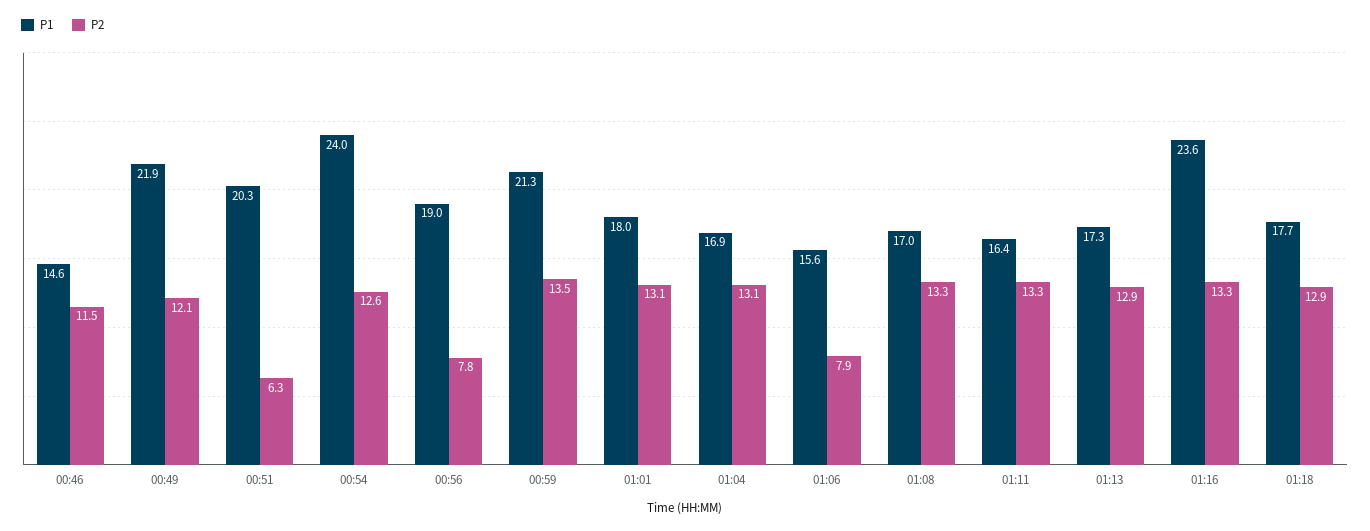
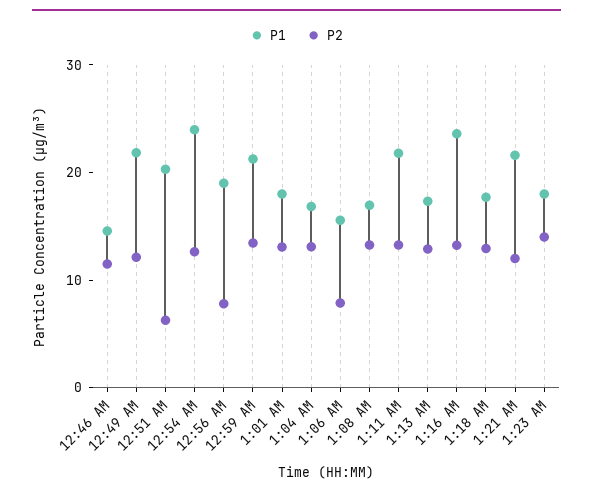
P1, 01:11: 16.4 -> 22
P1, 1:21 AM: none -> 22
P2, 1:21 AM: none -> 12
P1, 1:23 AM: none -> 18
P2, 1:23 AM: none -> 14

